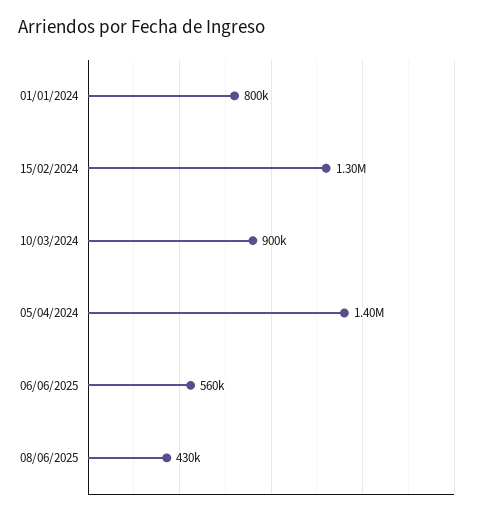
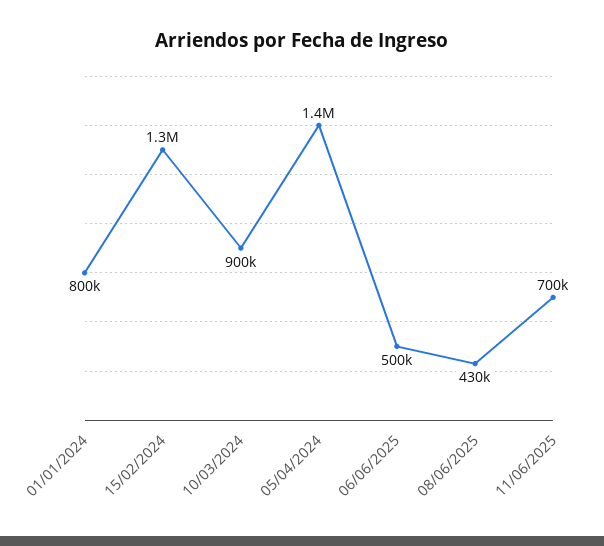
06/06/2025: 560000 -> 500000
11/06/2025: none -> 700000

